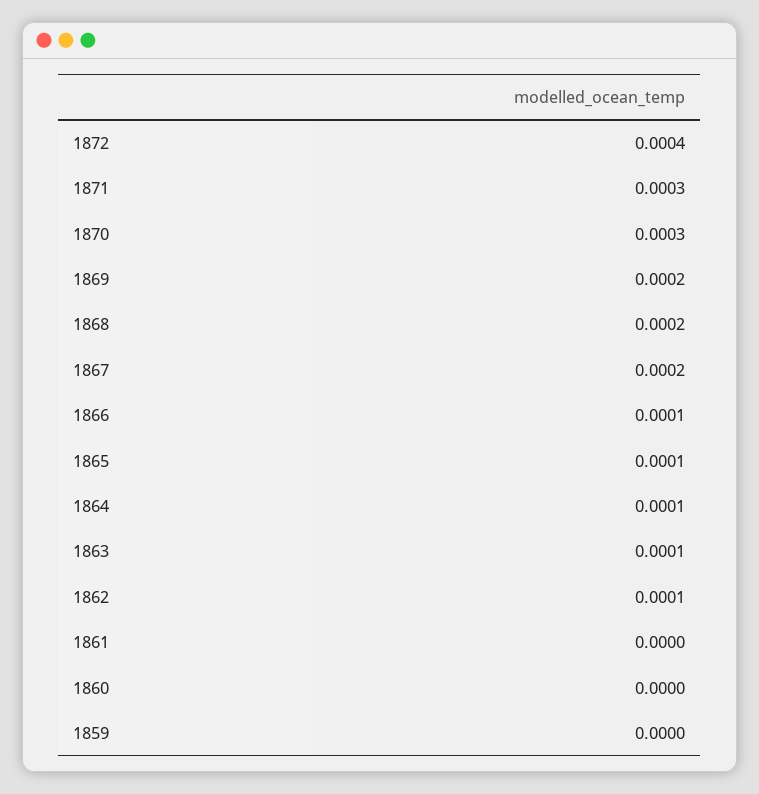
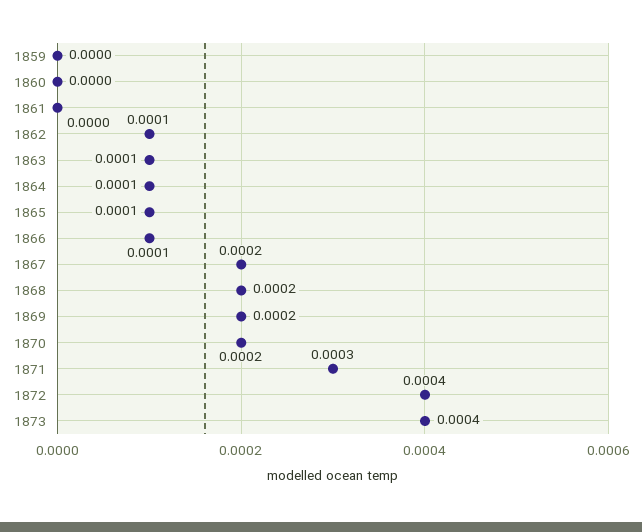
1870: 0.0003 -> 0.0002
1873: none -> 0.0004

